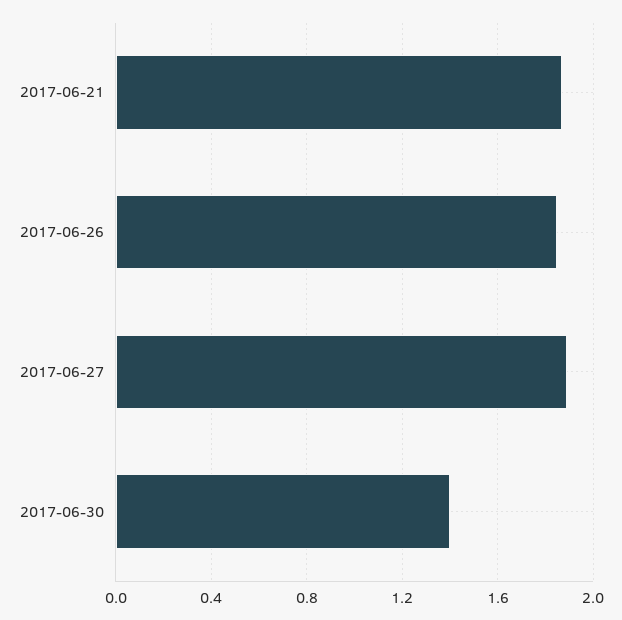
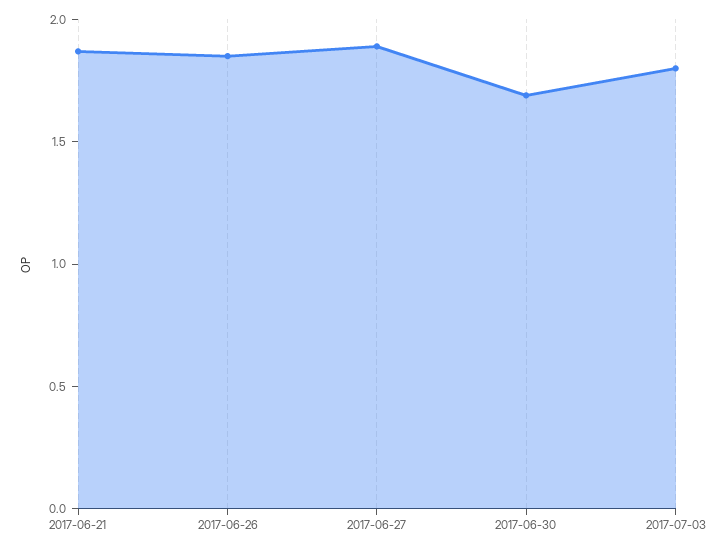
2017-06-30: 1.4 -> 1.7
2017-07-03: none -> 1.8

